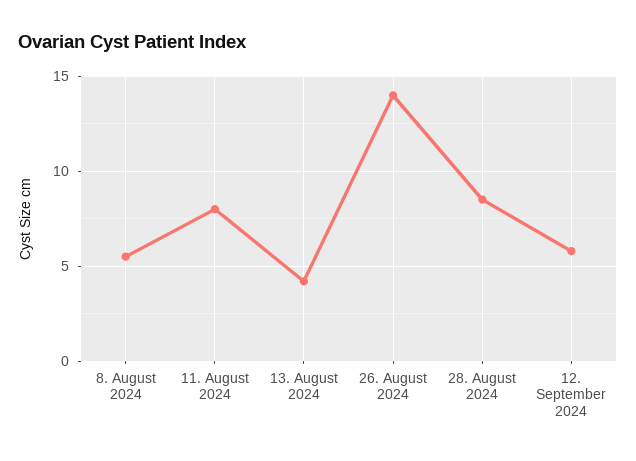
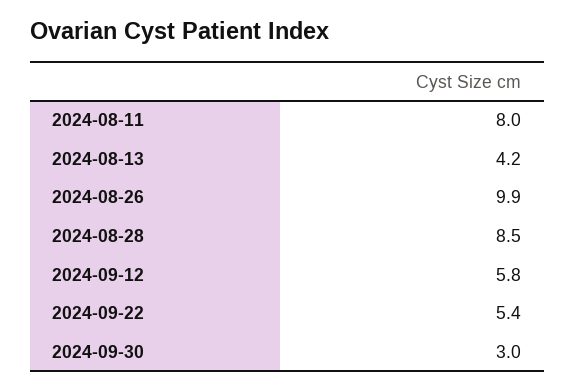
8. August 2024: 5.5 -> none
26. August 2024: 14 -> 9.9
2024-09-22: none -> 5.4
2024-09-30: none -> 3

